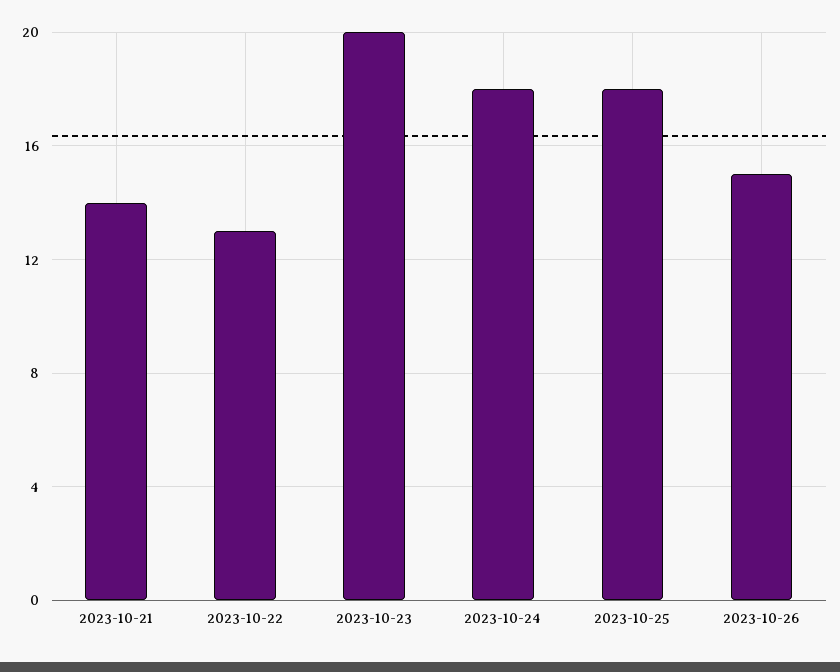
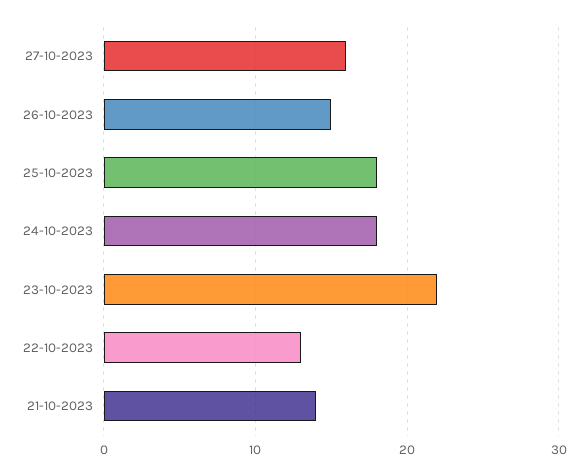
2023-10-23: 20 -> 22
27-10-2023: none -> 16

